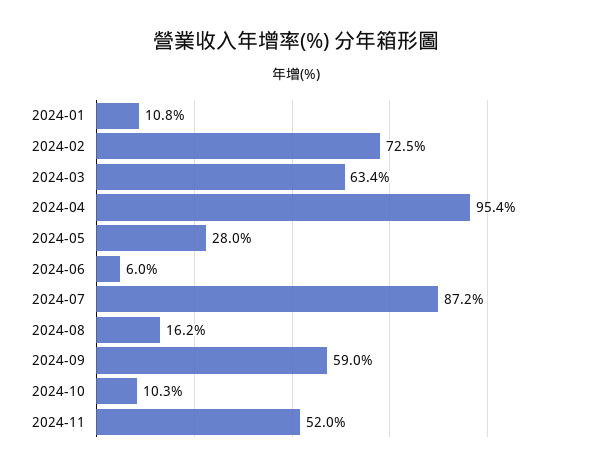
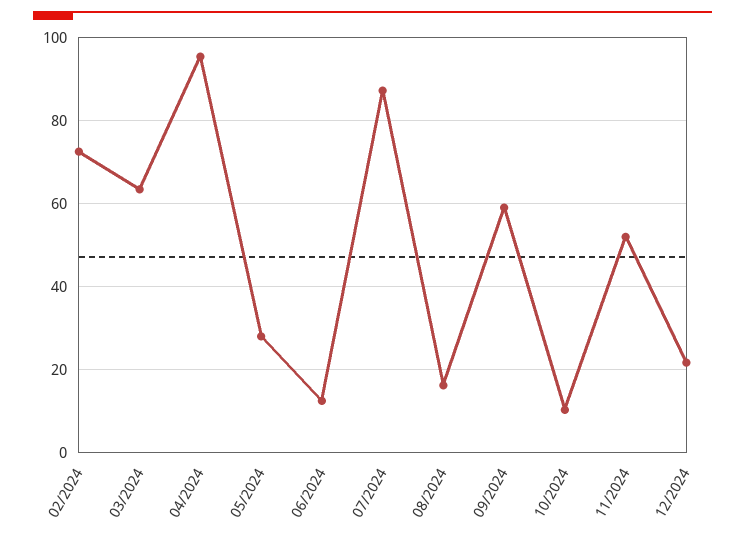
2024-01: 10.8 -> none
2024-06: 6 -> 12
12/2024: none -> 22

